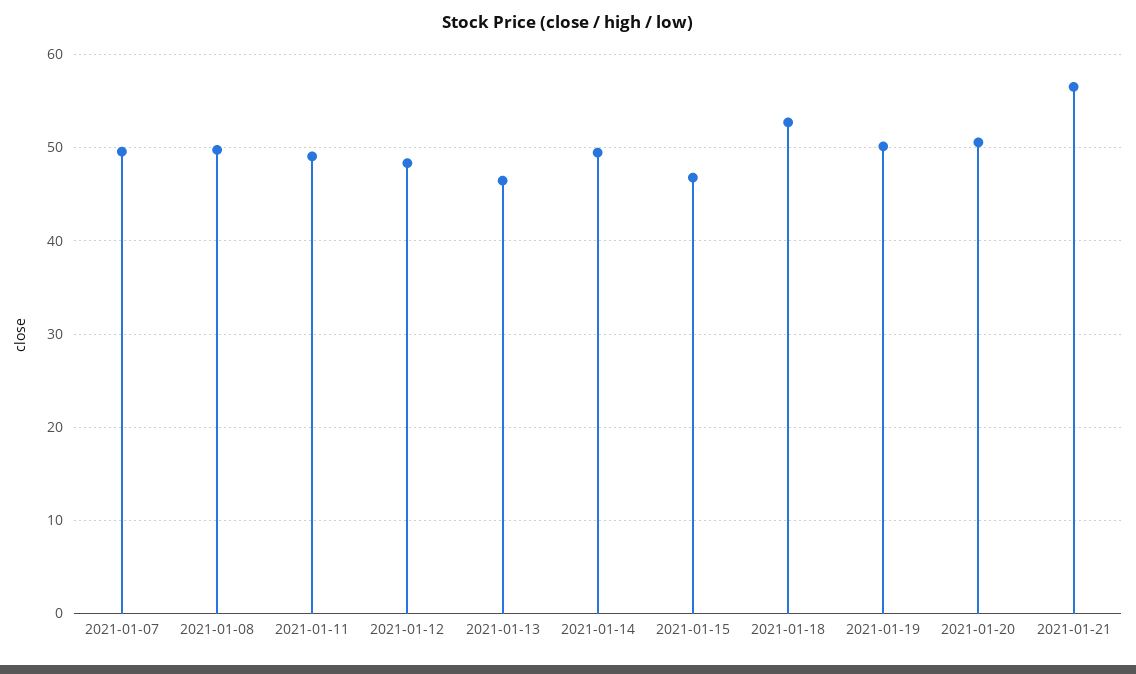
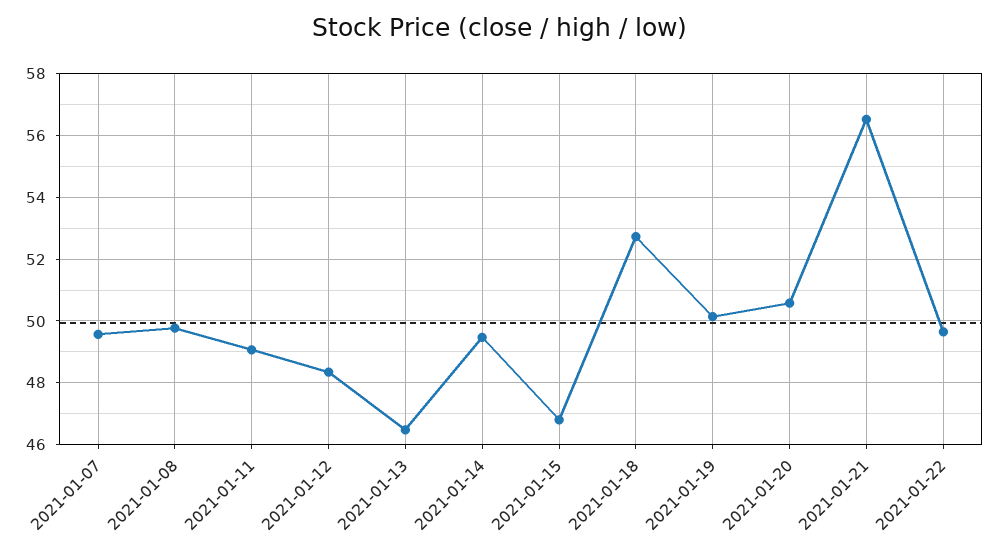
2021-01-22: none -> 49.6

